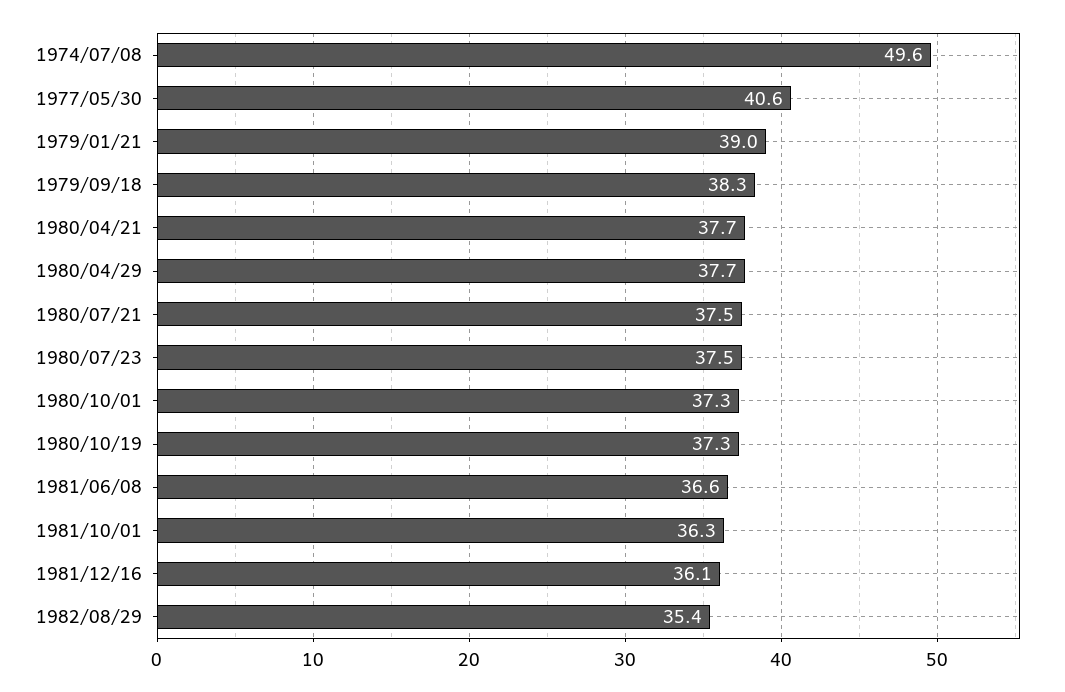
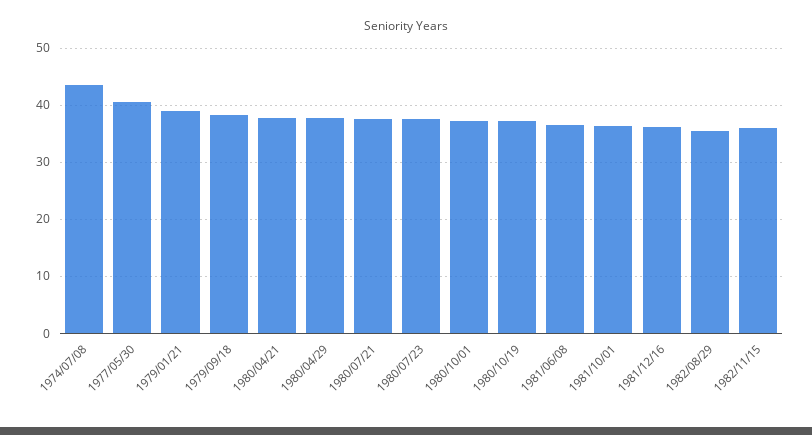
1974/07/08: 49.6 -> 44
1982/11/15: none -> 36

